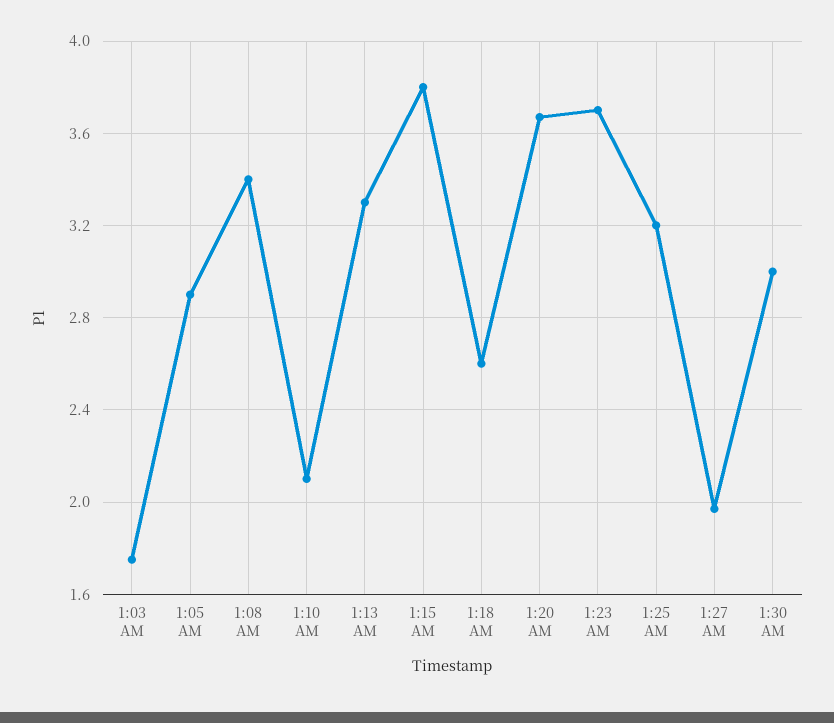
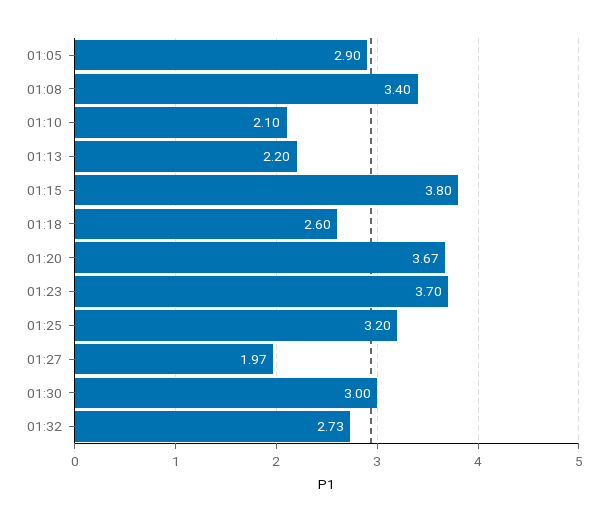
1:03 AM: 1.75 -> none
1:13 AM: 3.3 -> 2.2
01:32: none -> 2.73

